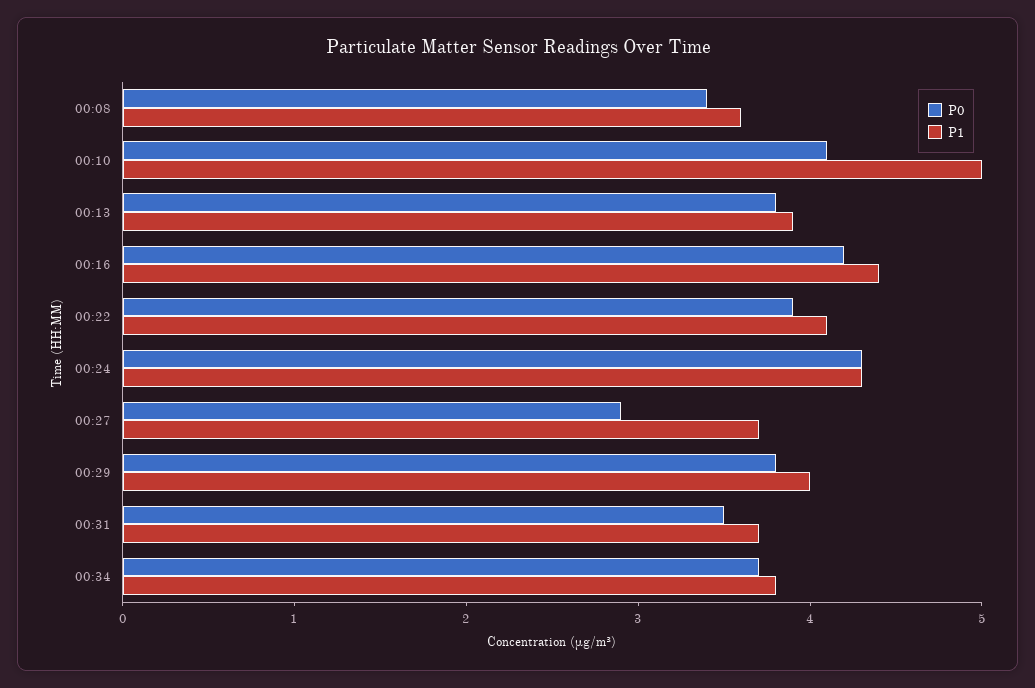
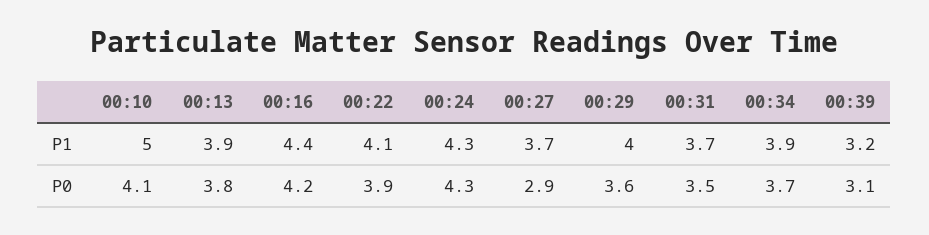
P0, 00:08: 3.4 -> none
P1, 00:08: 3.6 -> none
P0, 00:29: 3.8 -> 3.6
P1, 00:34: 3.8 -> 3.9
P1, 00:39: none -> 3.2
P0, 00:39: none -> 3.1

